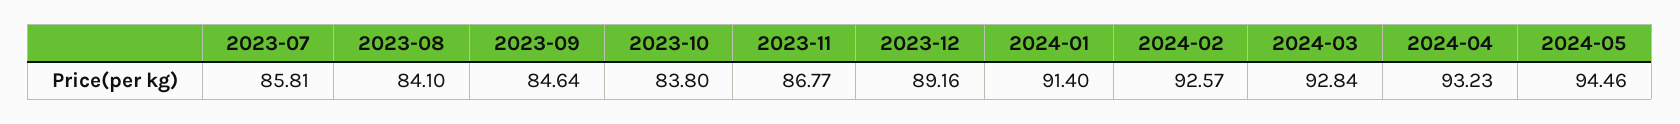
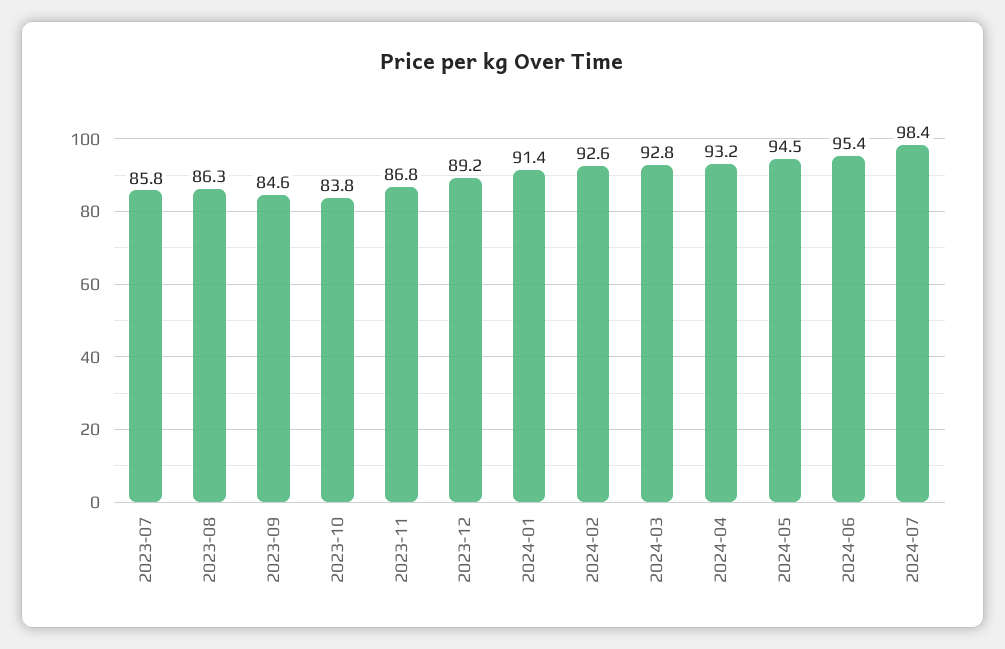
2023-08: 84.1 -> 86.3
2024-06: none -> 95.4
2024-07: none -> 98.4

